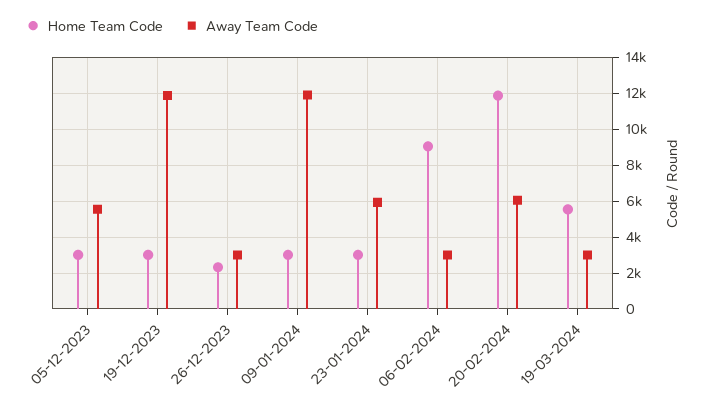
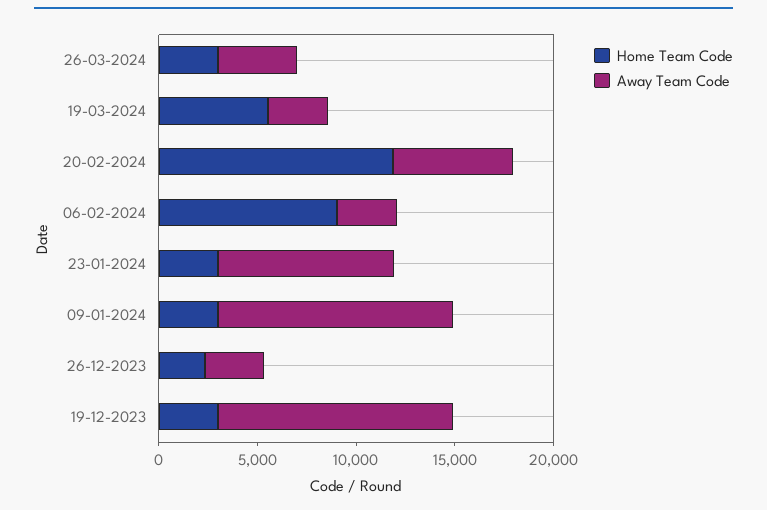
Home Team Code, 05-12-2023: 3000 -> none
Away Team Code, 05-12-2023: 5500 -> none
Away Team Code, 23-01-2024: 6000 -> 9000
Home Team Code, 26-03-2024: none -> 3000
Away Team Code, 26-03-2024: none -> 4000

